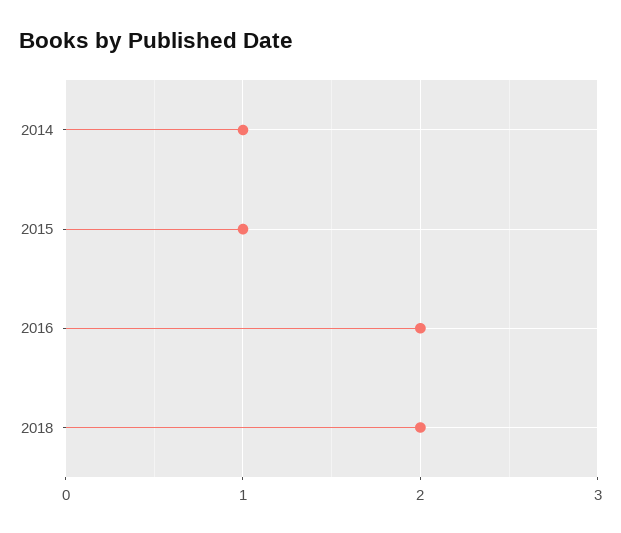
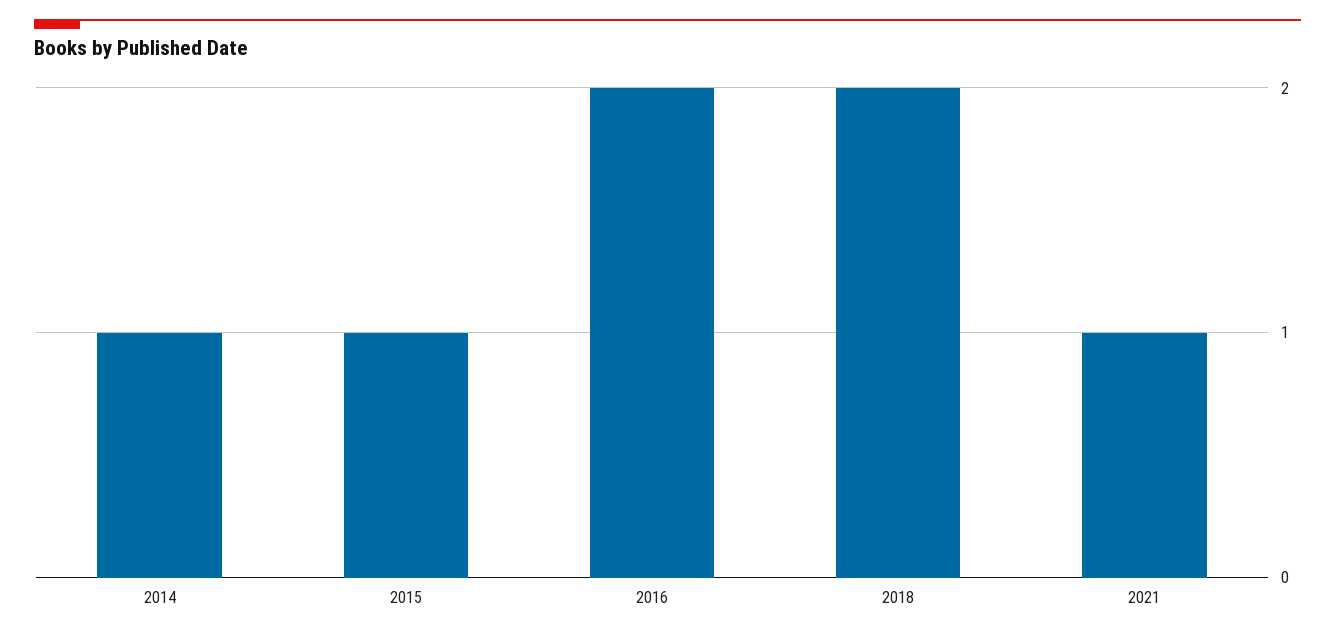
2021: none -> 1

